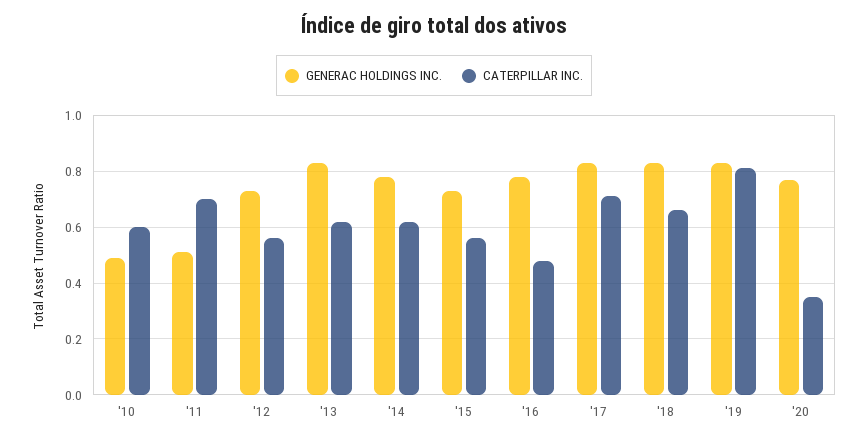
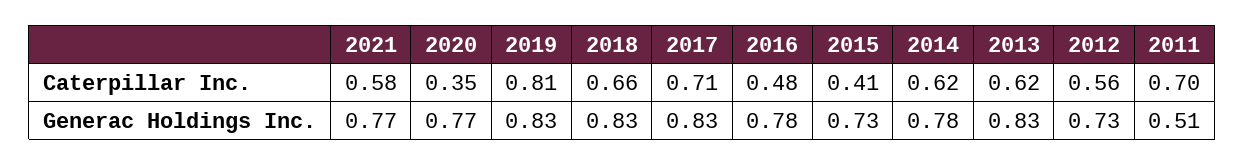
GENERAC HOLDINGS INC., '10: 0.5 -> none
CATERPILLAR INC., '10: 0.6 -> none
CATERPILLAR INC., '15: 0.55 -> 0.41
CATERPILLAR INC., 2021: none -> 0.58
GENERAC HOLDINGS INC., 2021: none -> 0.77

